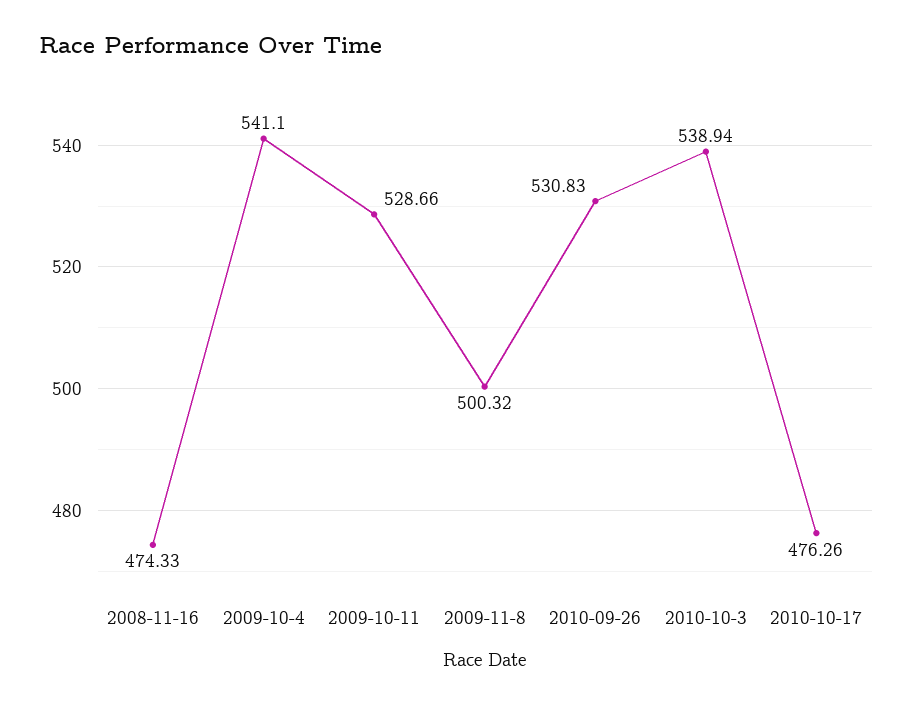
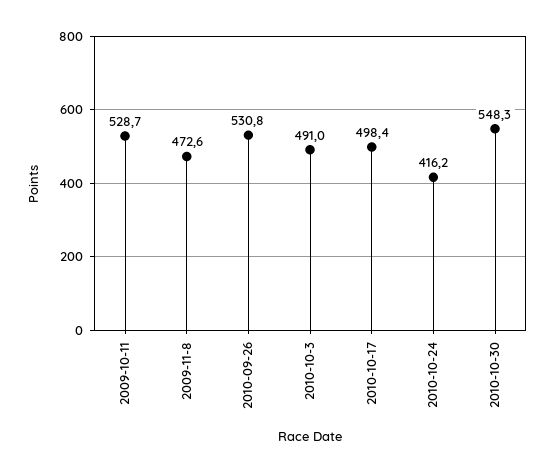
2008-11-16: 474.33 -> none
2009-10-4: 541.1 -> none
2009-11-8: 500.32 -> 472.6
2010-10-3: 538.94 -> 491
2010-10-17: 476.26 -> 498.4
2010-10-24: none -> 416.2
2010-10-30: none -> 548.3

